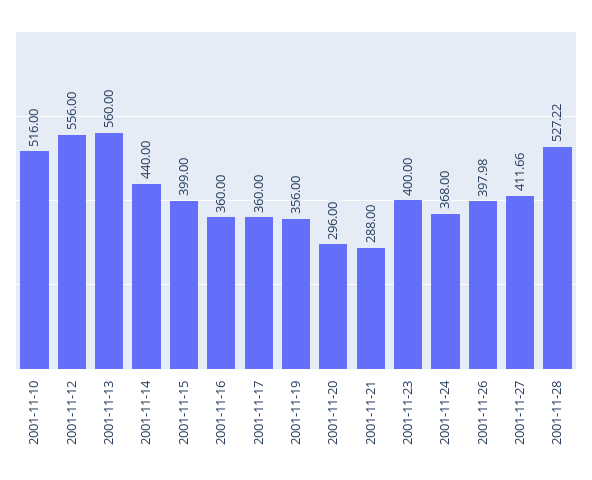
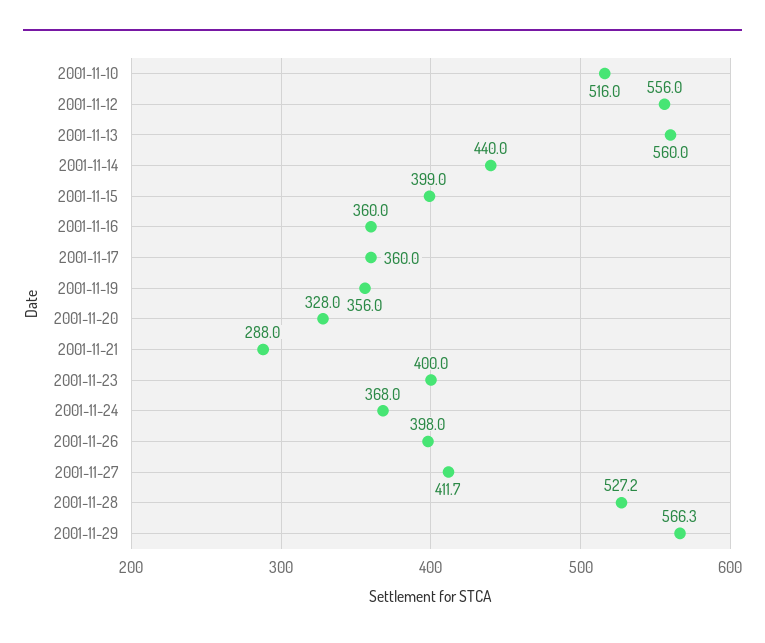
2001-11-20: 296 -> 328
2001-11-29: none -> 566.3

